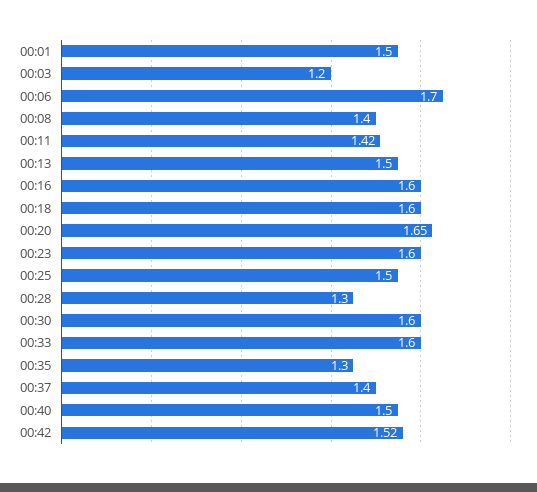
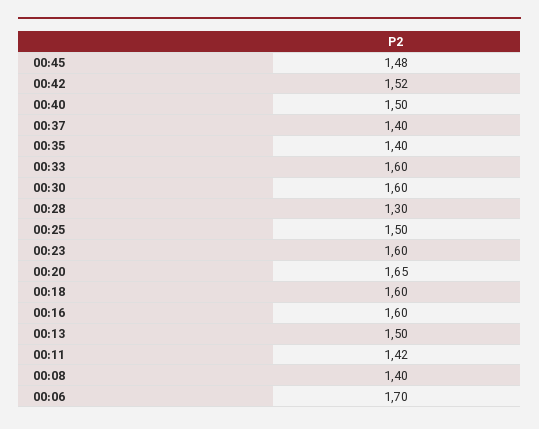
00:01: 1.5 -> none
00:03: 1.2 -> none
00:35: 1.3 -> 1.4
00:45: none -> 1.48

